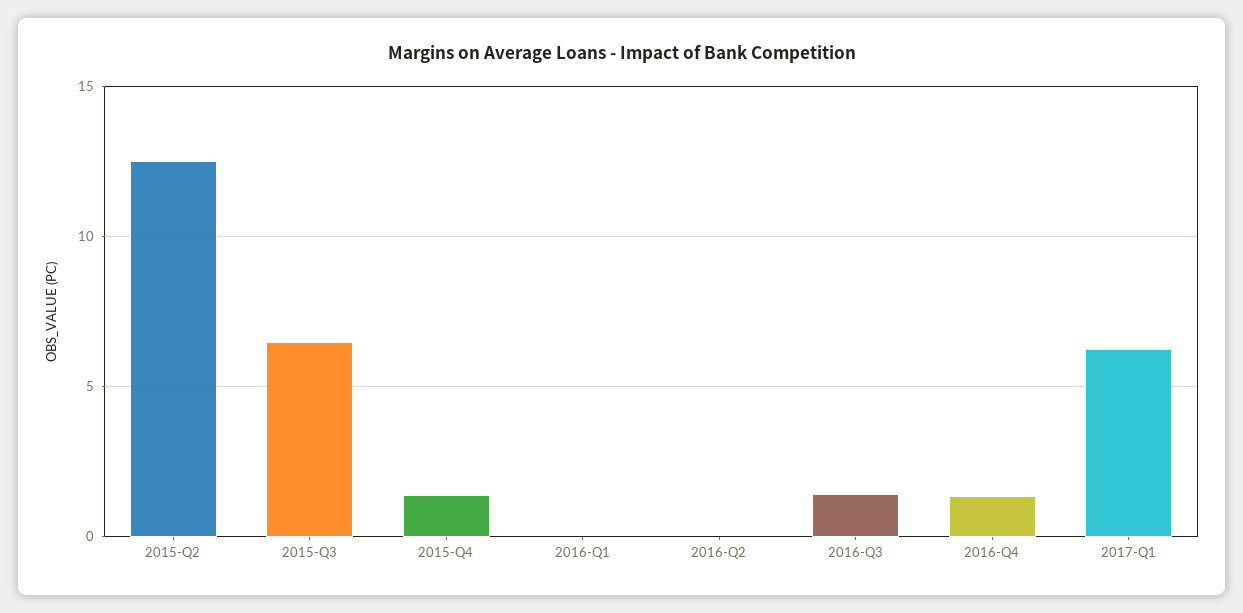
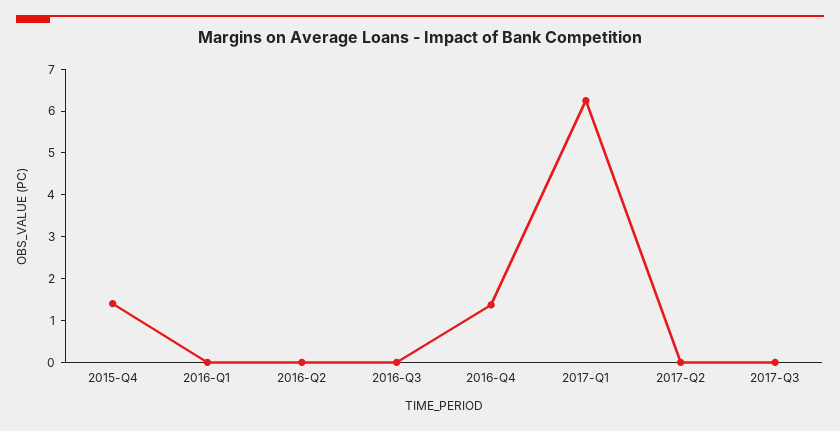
2015-Q2: 12.5 -> none
2015-Q3: 6.5 -> none
2016-Q3: 1.5 -> 0
2017-Q2: none -> 0
2017-Q3: none -> 0

